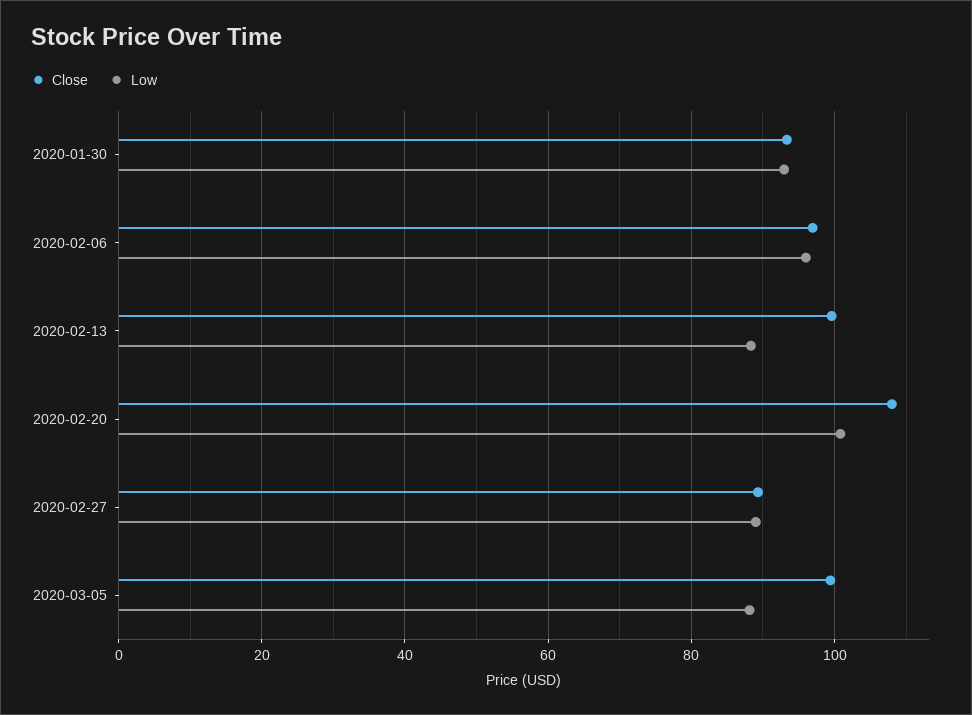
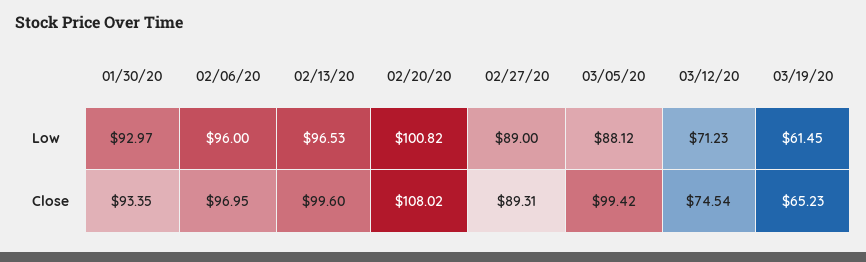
Low, 2020-02-13: 88 -> 96.53
Low, 03/12/20: none -> 71.23
Low, 03/19/20: none -> 61.45
Close, 03/12/20: none -> 74.54
Close, 03/19/20: none -> 65.23

